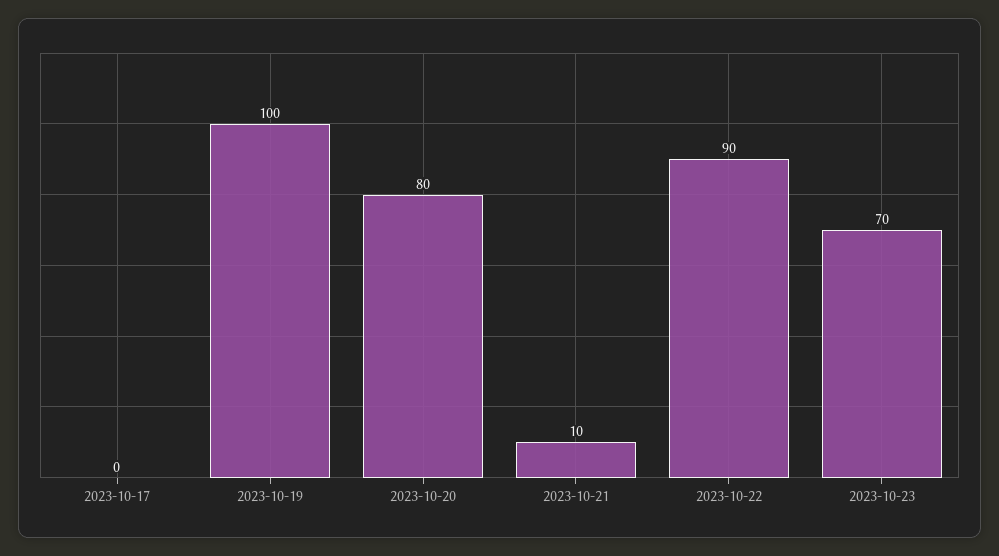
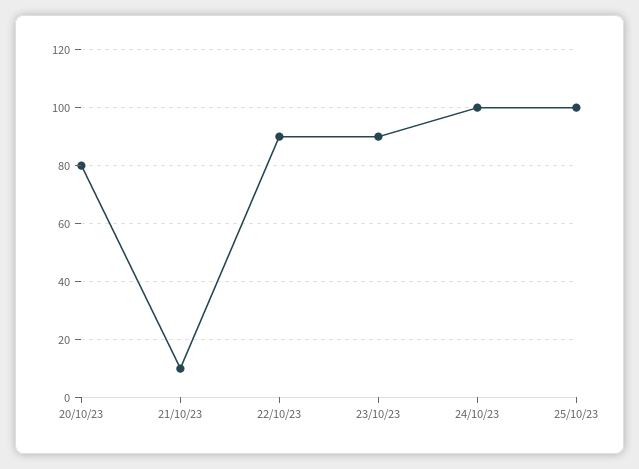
2023-10-17: 0 -> none
2023-10-19: 100 -> none
2023-10-23: 70 -> 90
24/10/23: none -> 100
25/10/23: none -> 100

